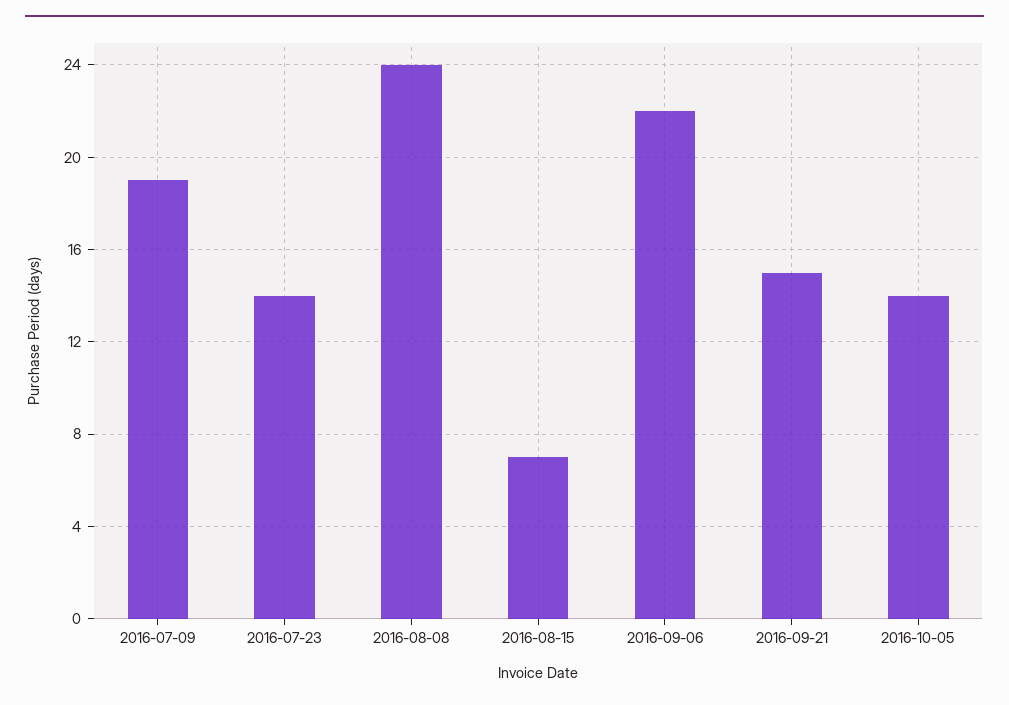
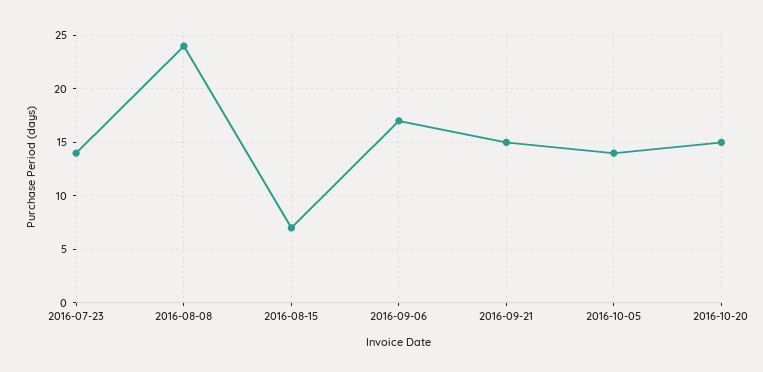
2016-07-09: 19 -> none
2016-09-06: 22 -> 17
2016-10-20: none -> 15

